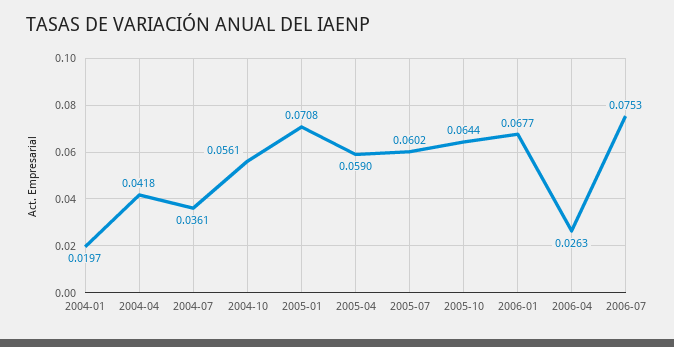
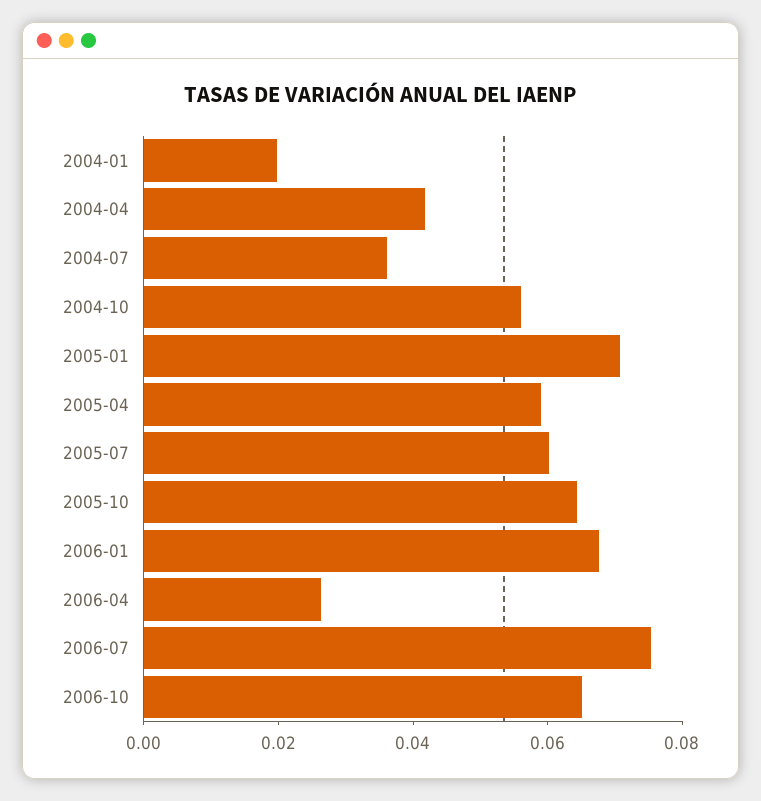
2006-10: none -> 0.065

